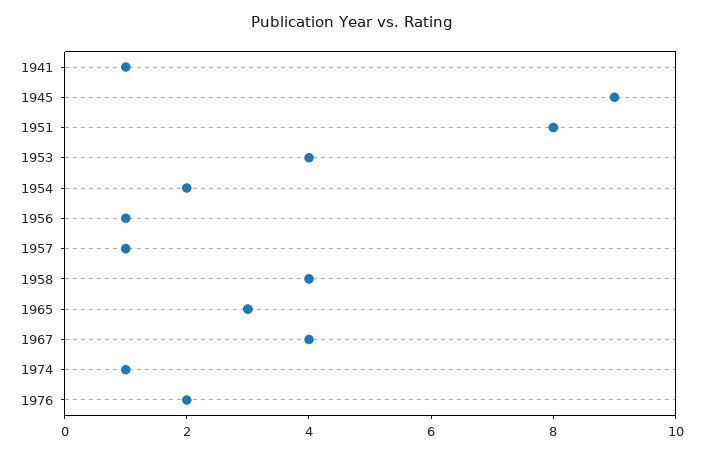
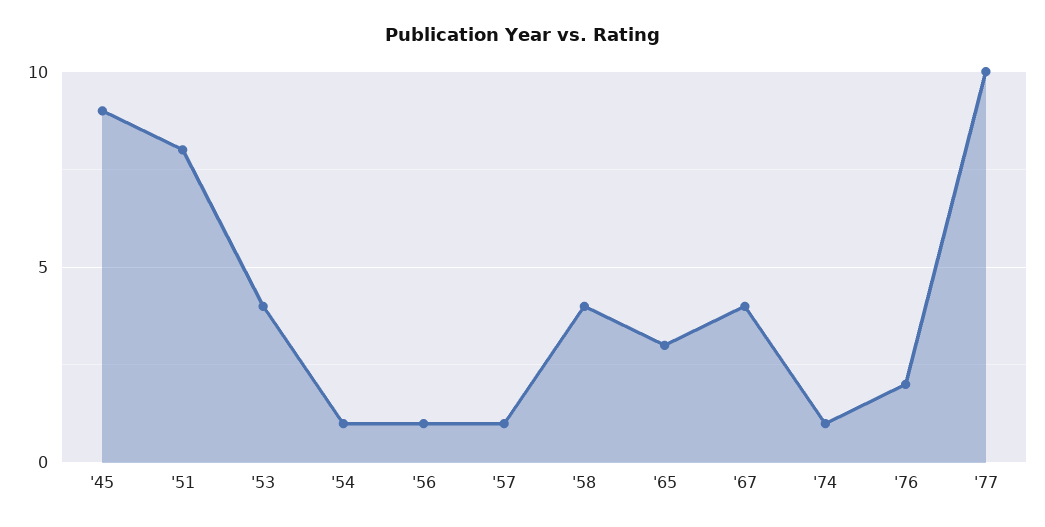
1941: 1 -> none
1954: 2 -> 1
'77: none -> 10

